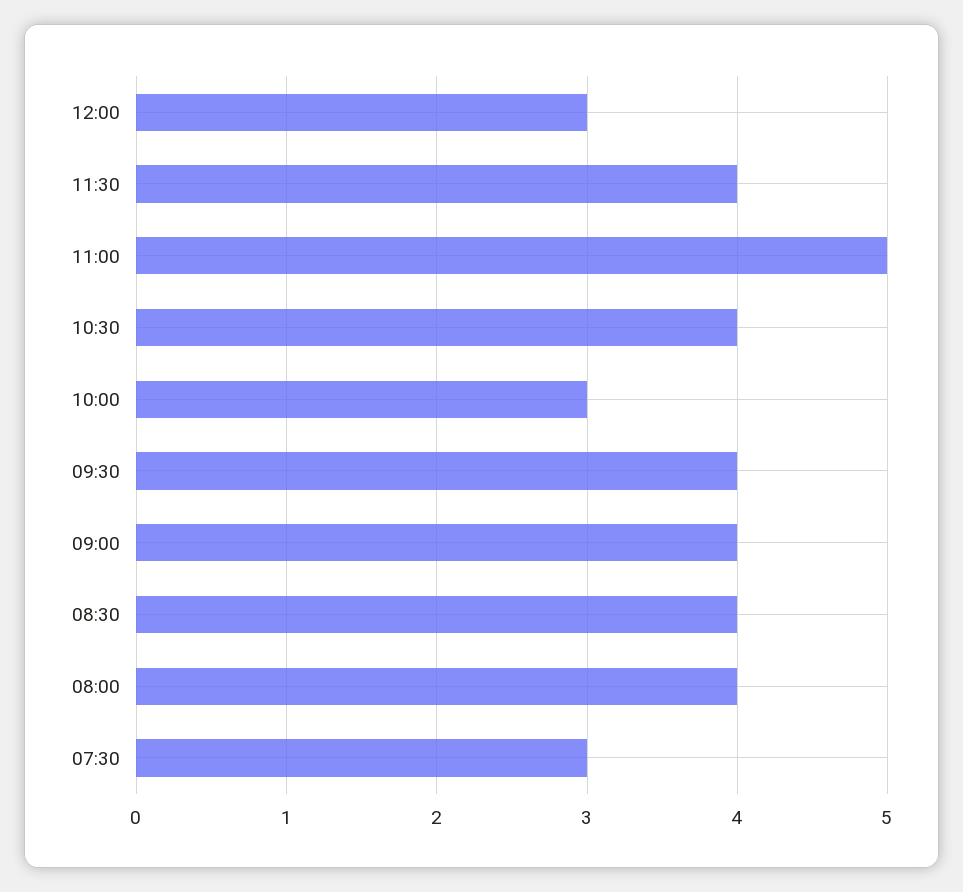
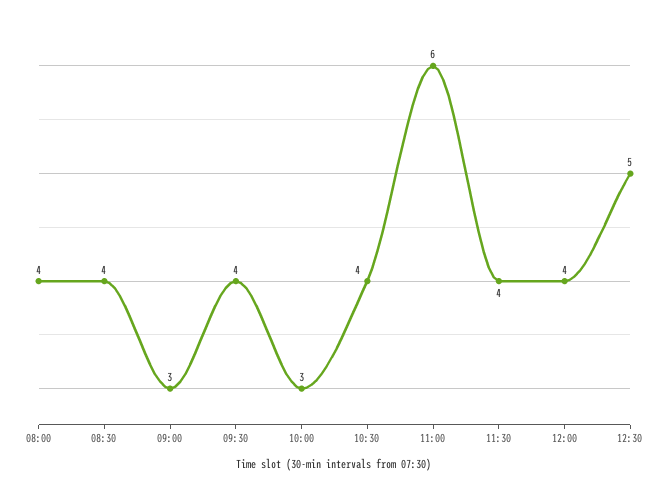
12:00: 3 -> 4
11:00: 5 -> 6
09:00: 4 -> 3
07:30: 3 -> none
12:30: none -> 5

